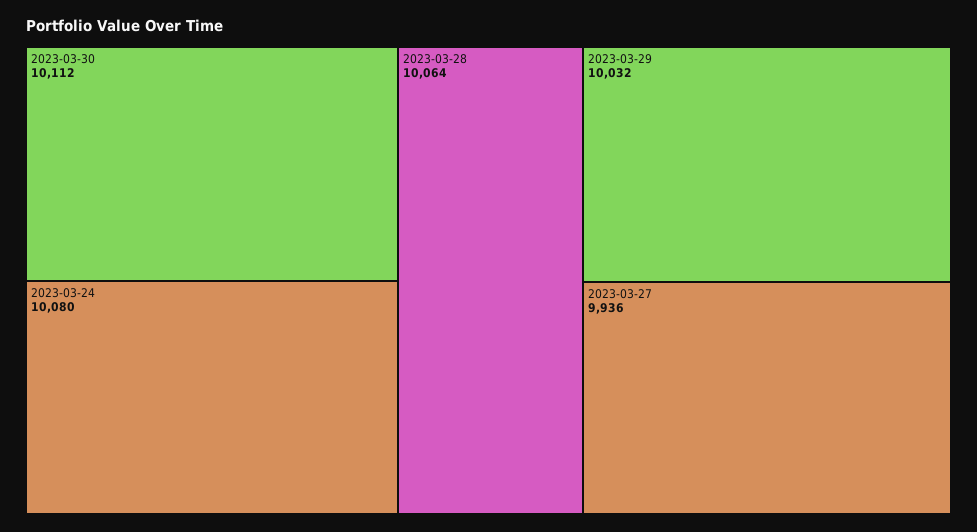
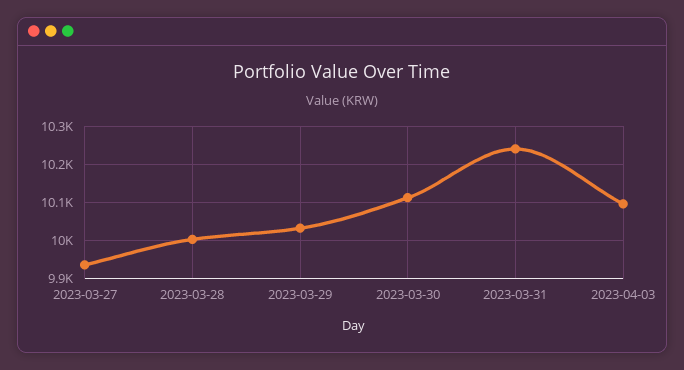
2023-03-24: 10080 -> none
2023-03-28: 10064 -> 10000
2023-03-31: none -> 10240
2023-04-03: none -> 10100

